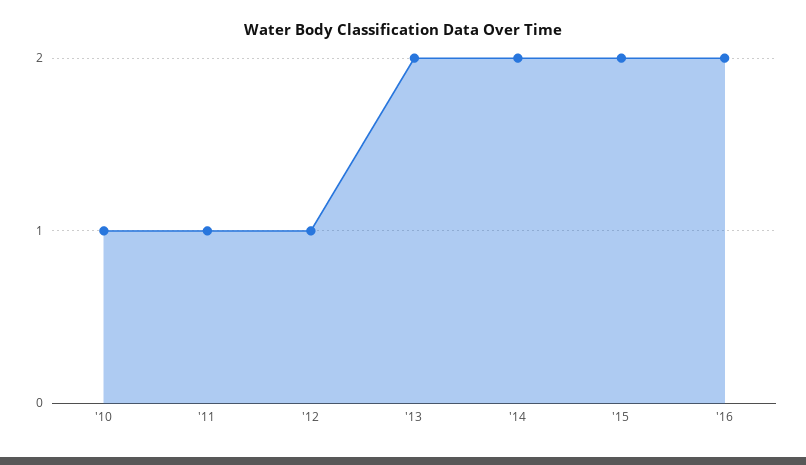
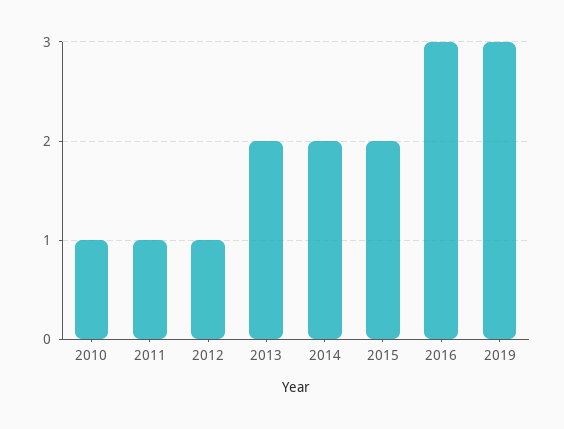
'16: 2 -> 3
2019: none -> 3

